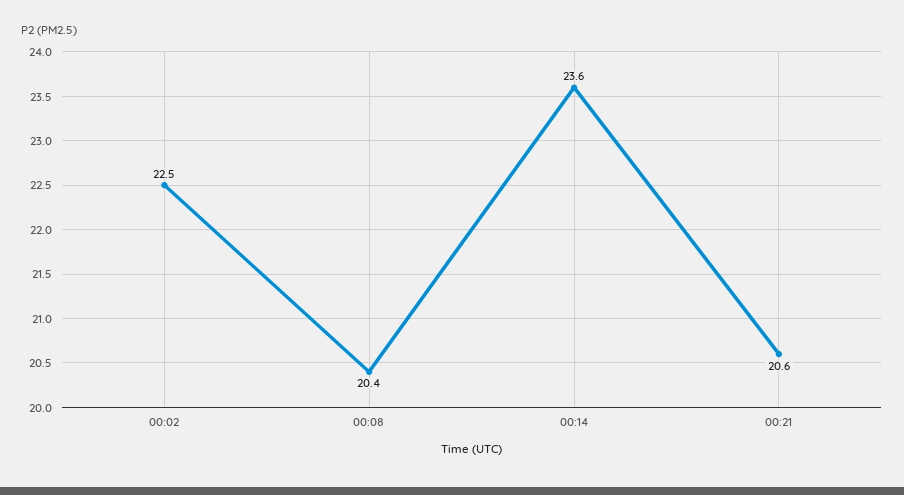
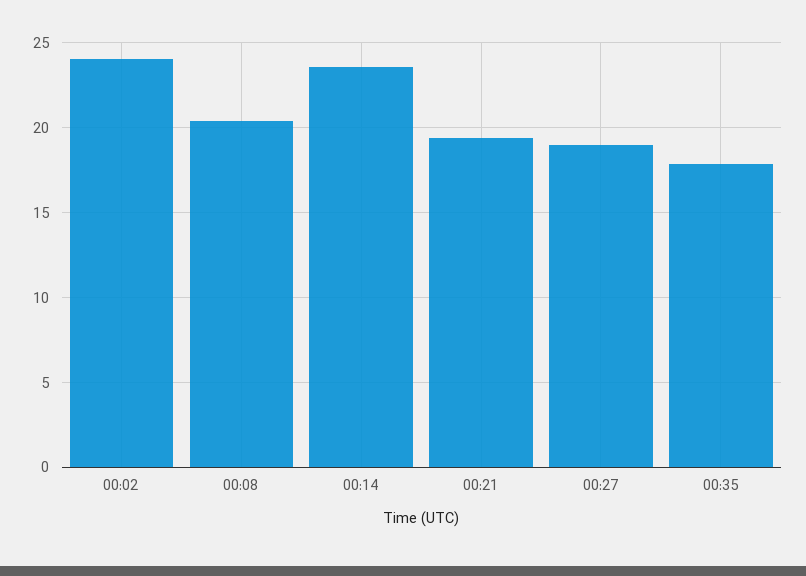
00:02: 22.5 -> 24
00:21: 20.6 -> 19.5
00:27: none -> 19
00:35: none -> 18

